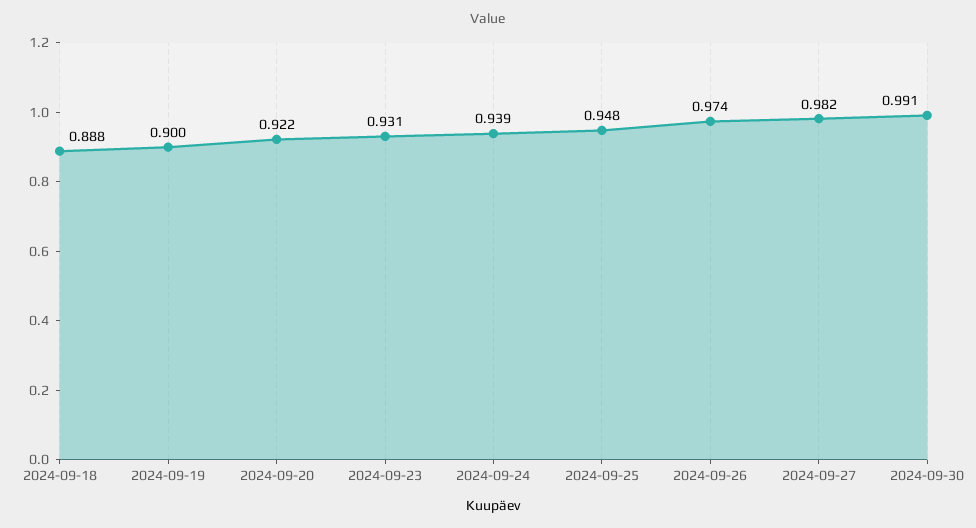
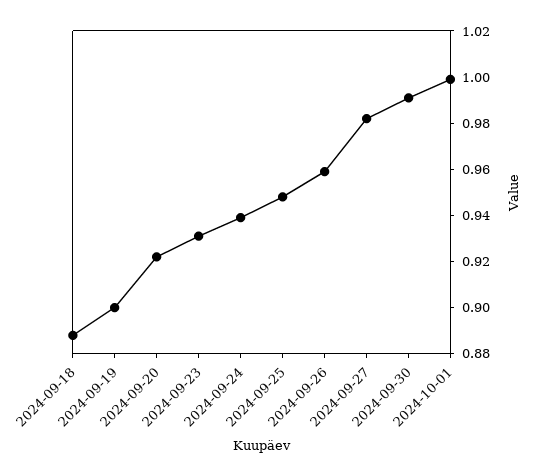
2024-09-26: 0.974 -> 0.96
2024-10-01: none -> 1

